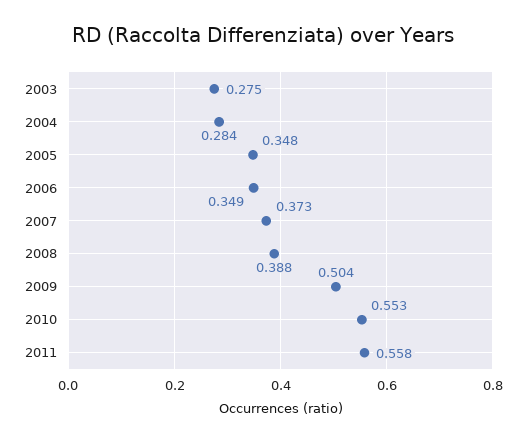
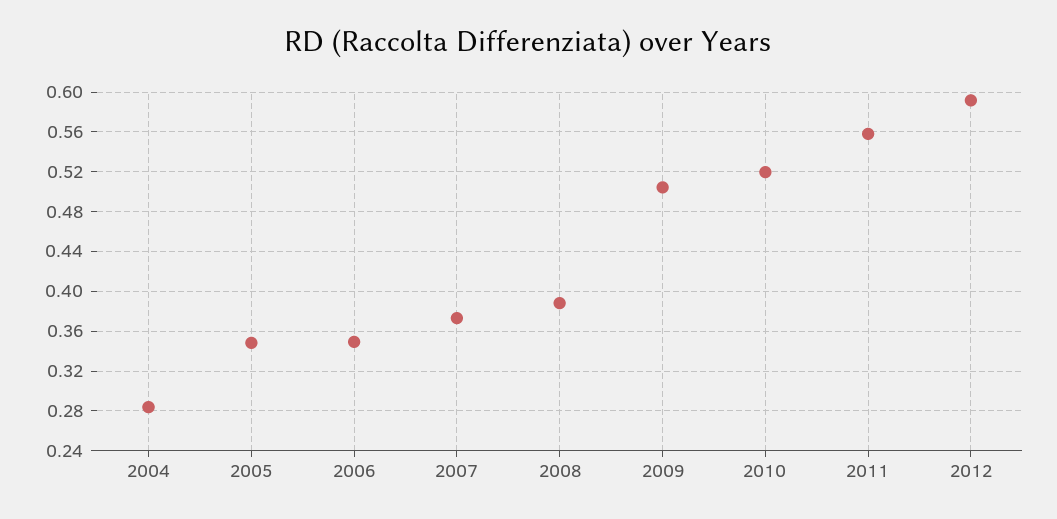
2003: 0.275 -> none
2010: 0.553 -> 0.52
2012: none -> 0.59

